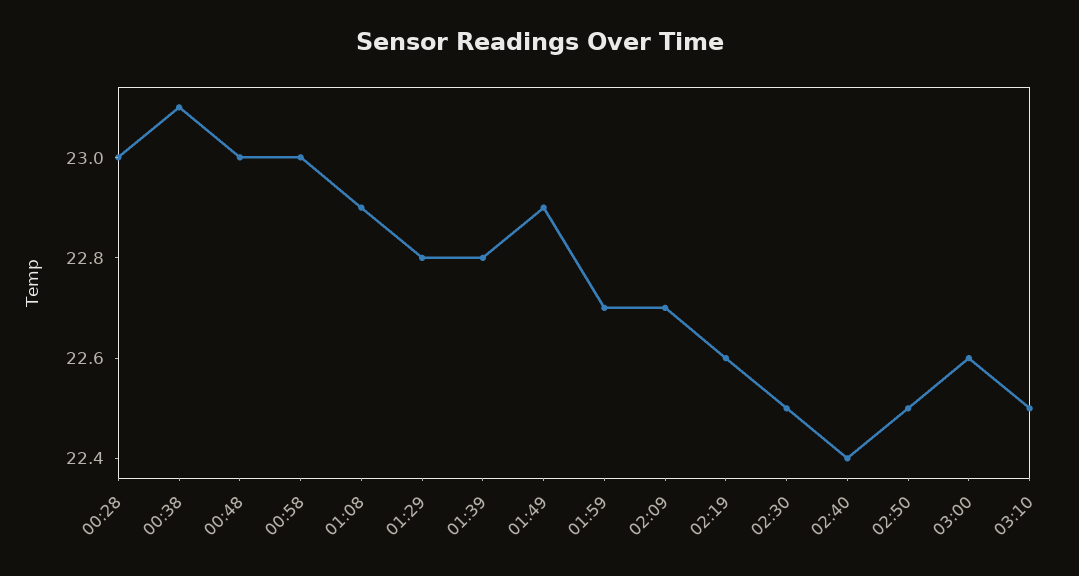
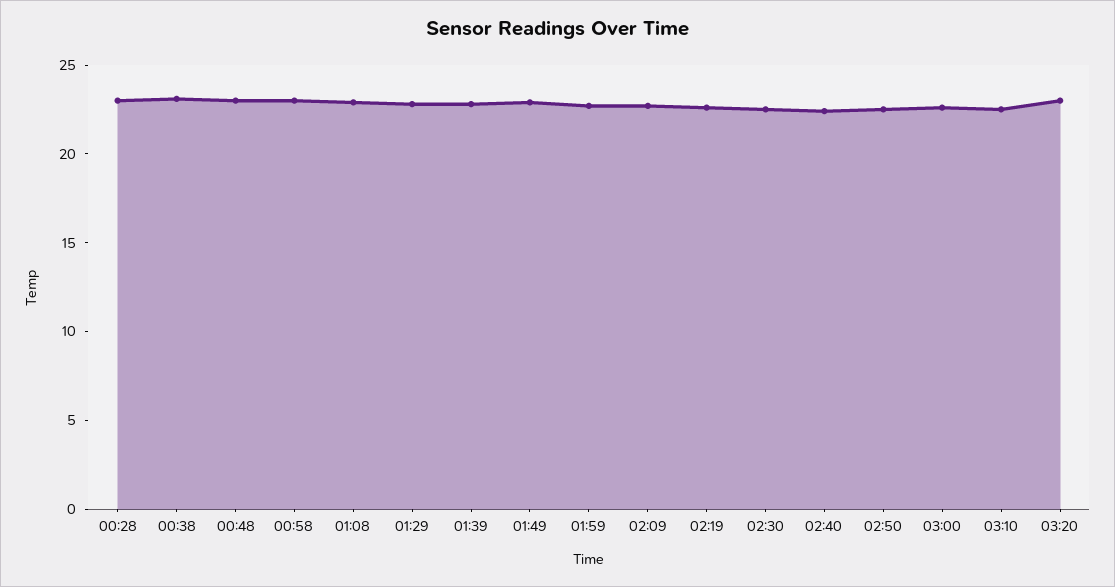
03:20: none -> 23

